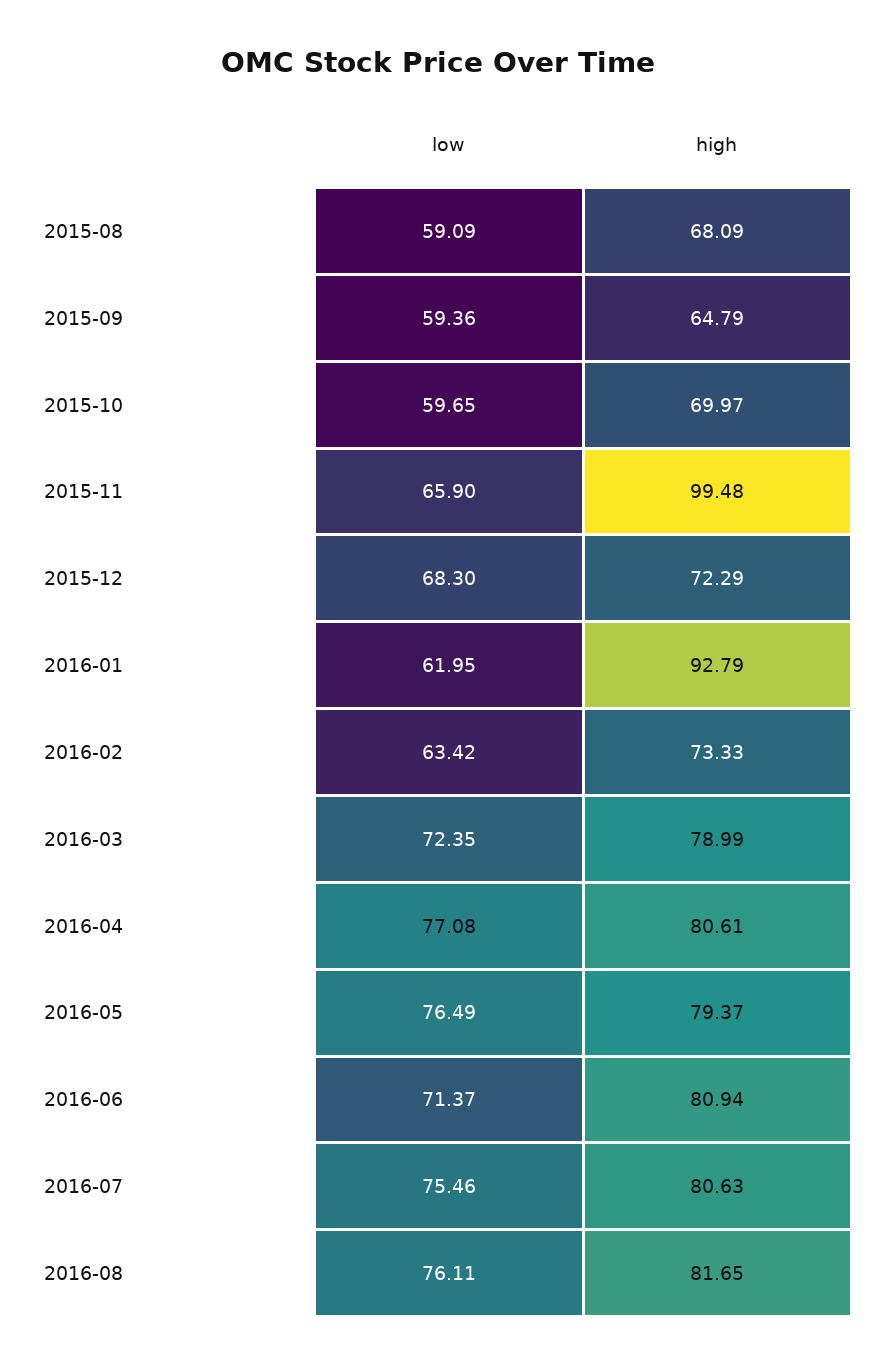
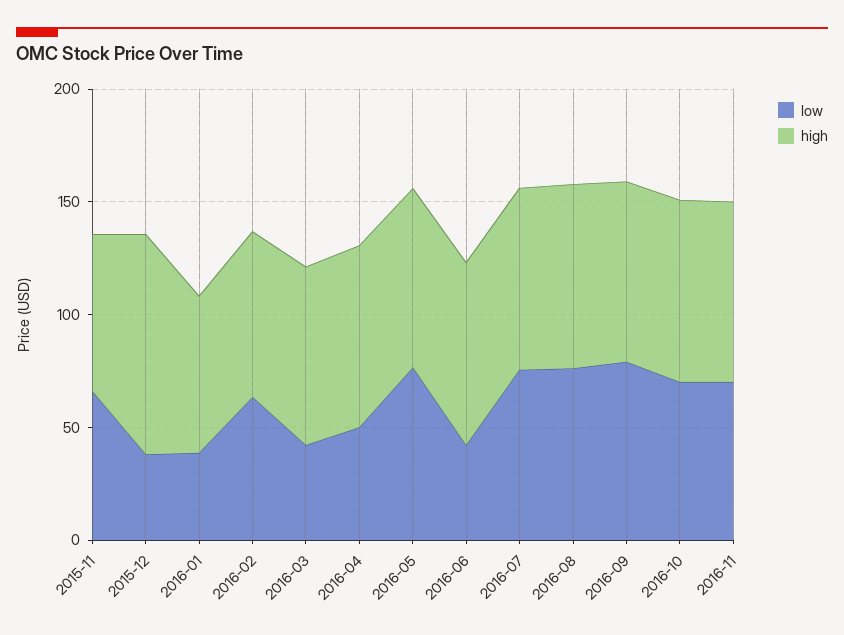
low, 2015-08: 59.09 -> none
high, 2015-08: 68.09 -> none
low, 2015-09: 59.36 -> none
high, 2015-09: 64.79 -> none
low, 2015-10: 59.65 -> none
high, 2015-10: 69.97 -> none
high, 2015-11: 99.48 -> 70
low, 2015-12: 68.3 -> 40
high, 2015-12: 72.29 -> 100
low, 2016-01: 61.95 -> 40
high, 2016-01: 92.79 -> 70
low, 2016-03: 72.35 -> 40
low, 2016-04: 77.08 -> 50
low, 2016-06: 71.37 -> 40
low, 2016-09: none -> 80
high, 2016-09: none -> 80
low, 2016-10: none -> 70
high, 2016-10: none -> 80
low, 2016-11: none -> 70
high, 2016-11: none -> 80

